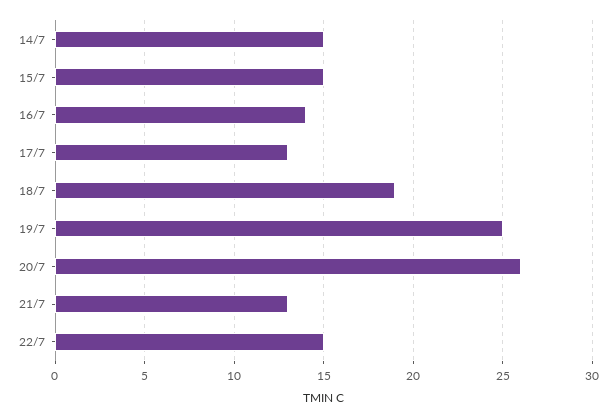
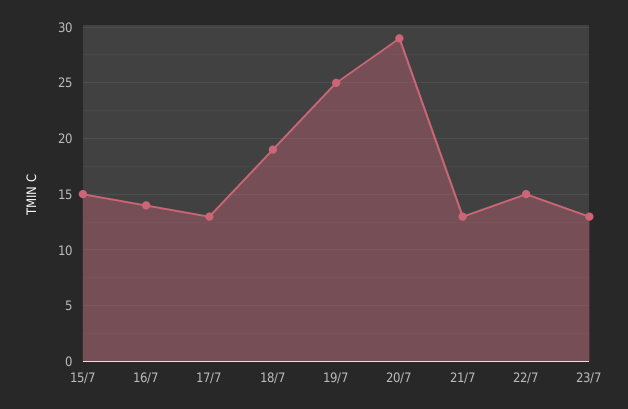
14/7: 15 -> none
20/7: 26 -> 29
23/7: none -> 13

